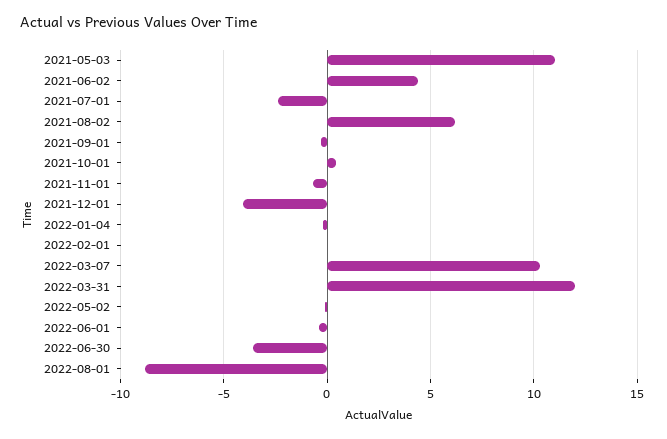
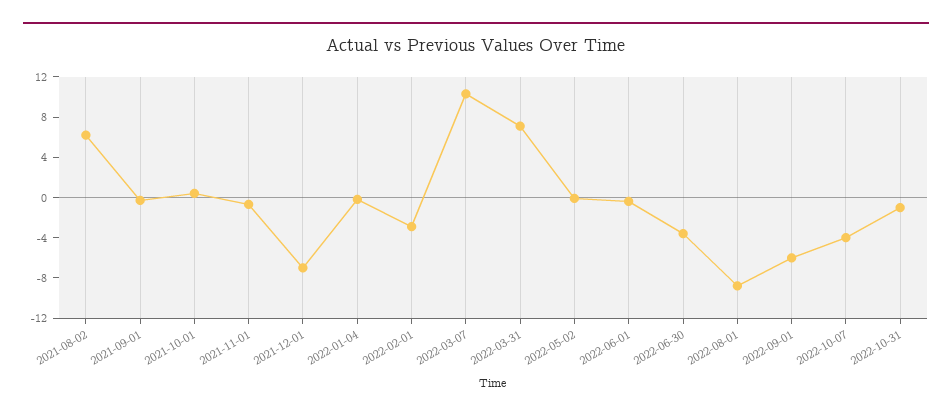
2021-05-03: 11 -> none
2021-06-02: 4.5 -> none
2021-07-01: -2.5 -> none
2021-12-01: -4 -> -7
2022-02-01: 0 -> -3
2022-03-31: 12 -> 7
2022-09-01: none -> -6
2022-10-07: none -> -4
2022-10-31: none -> -1

